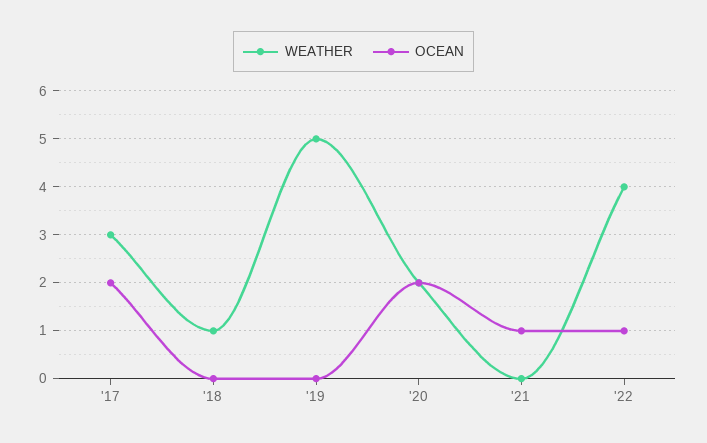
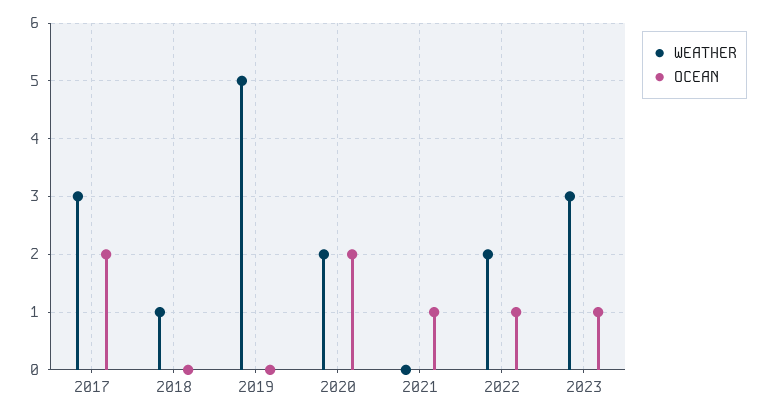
WEATHER, '22: 4 -> 2
WEATHER, 2023: none -> 3
OCEAN, 2023: none -> 1

